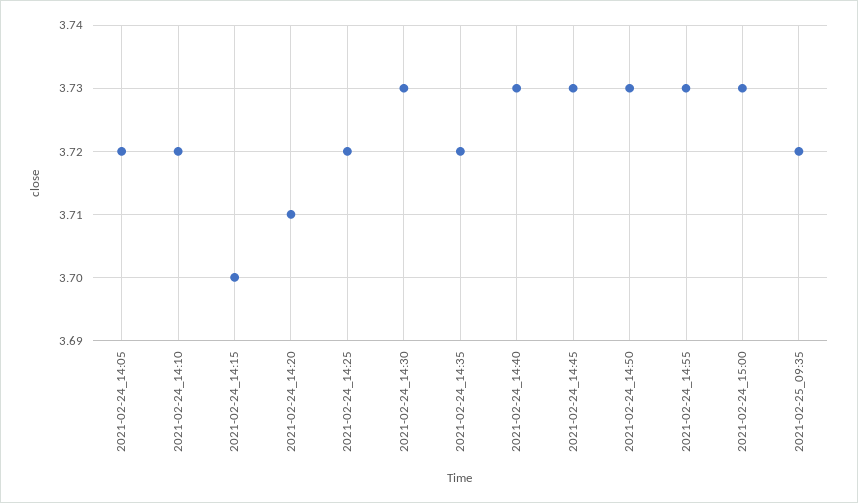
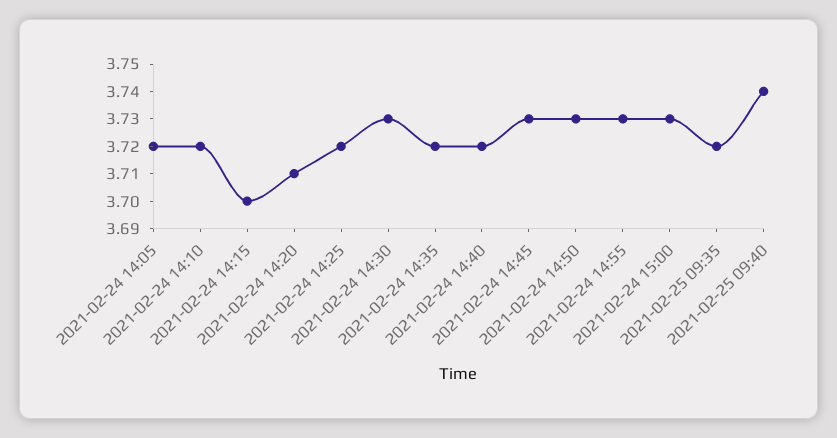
2021-02-24_14:40: 3.73 -> 3.72
2021-02-25 09:40: none -> 3.74

